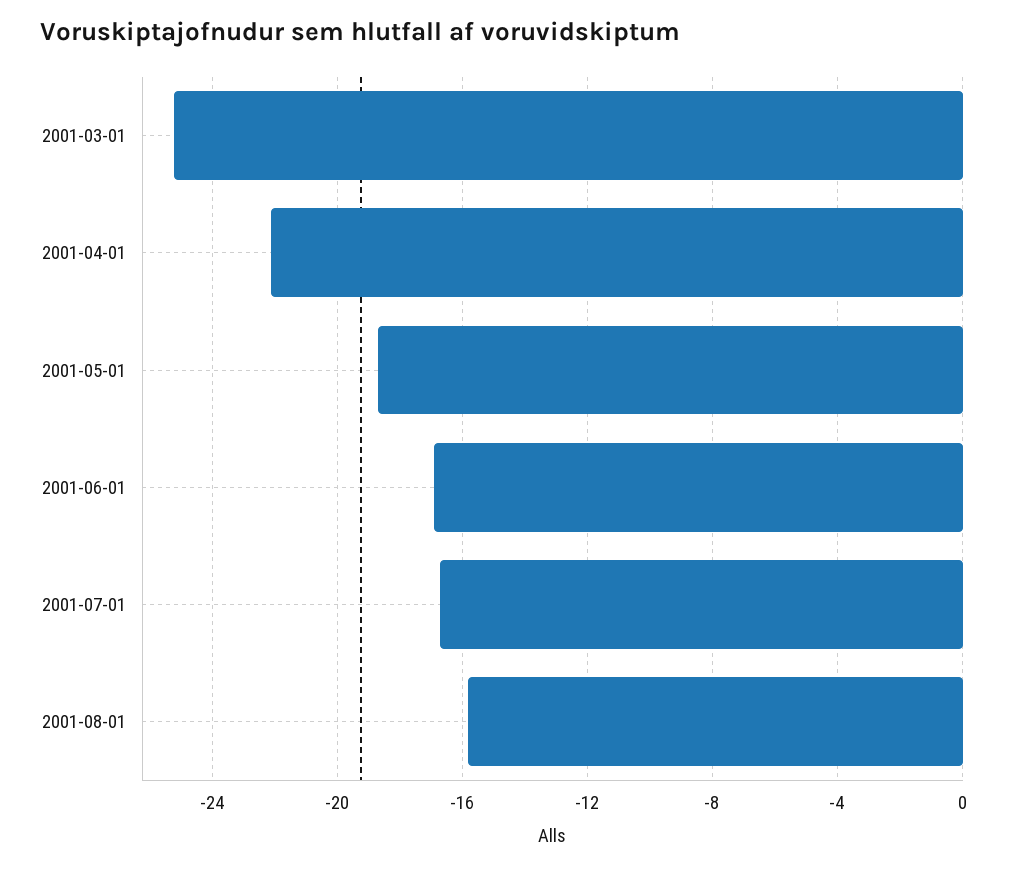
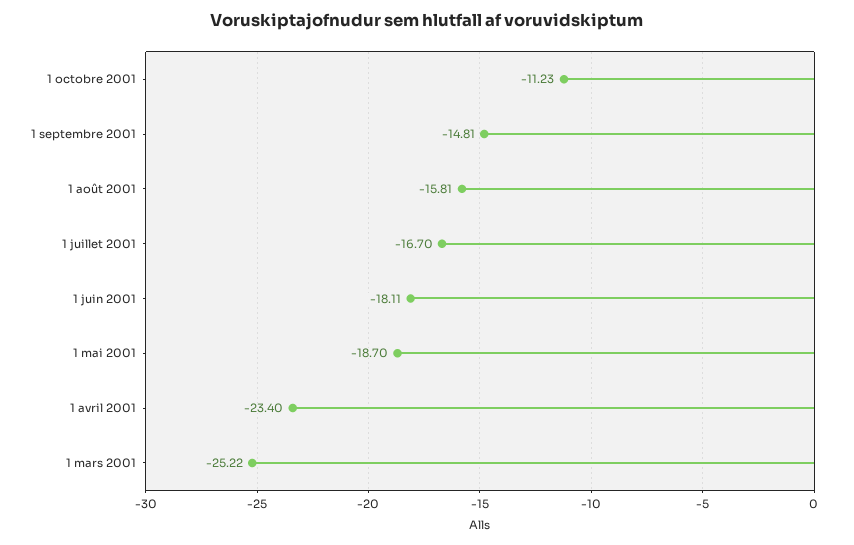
2001-04-01: -22 -> -23.4
2001-06-01: -17 -> -18.11
1 octobre 2001: none -> -11.23
1 septembre 2001: none -> -14.81

